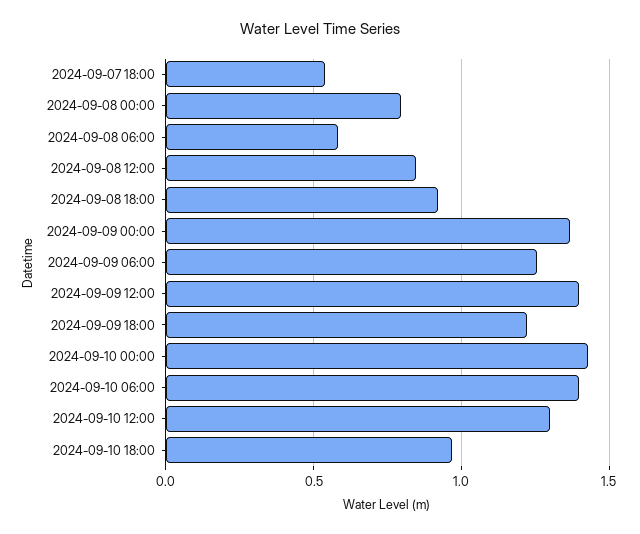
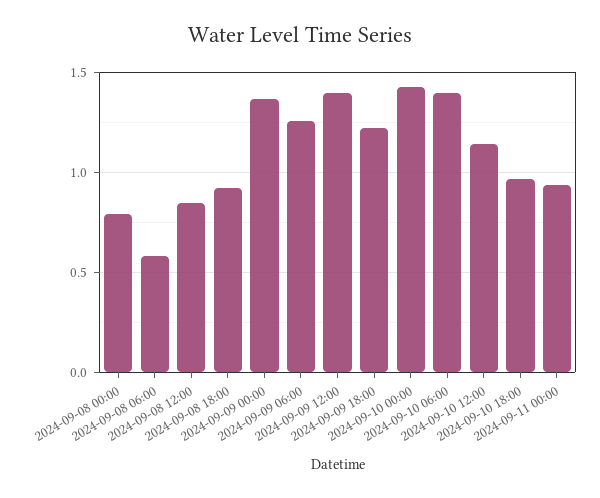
2024-09-07 18:00: 0.55 -> none
2024-09-10 12:00: 1.3 -> 1.15
2024-09-11 00:00: none -> 0.95

